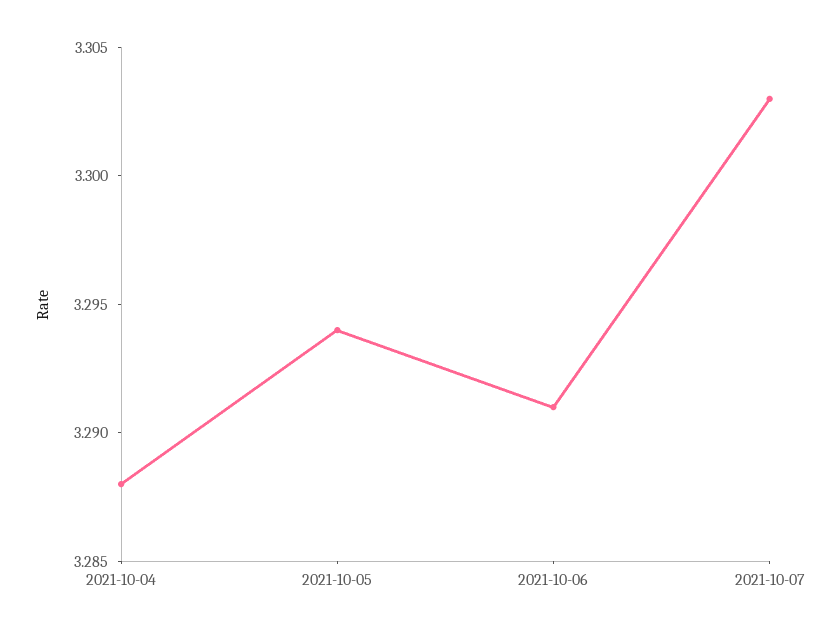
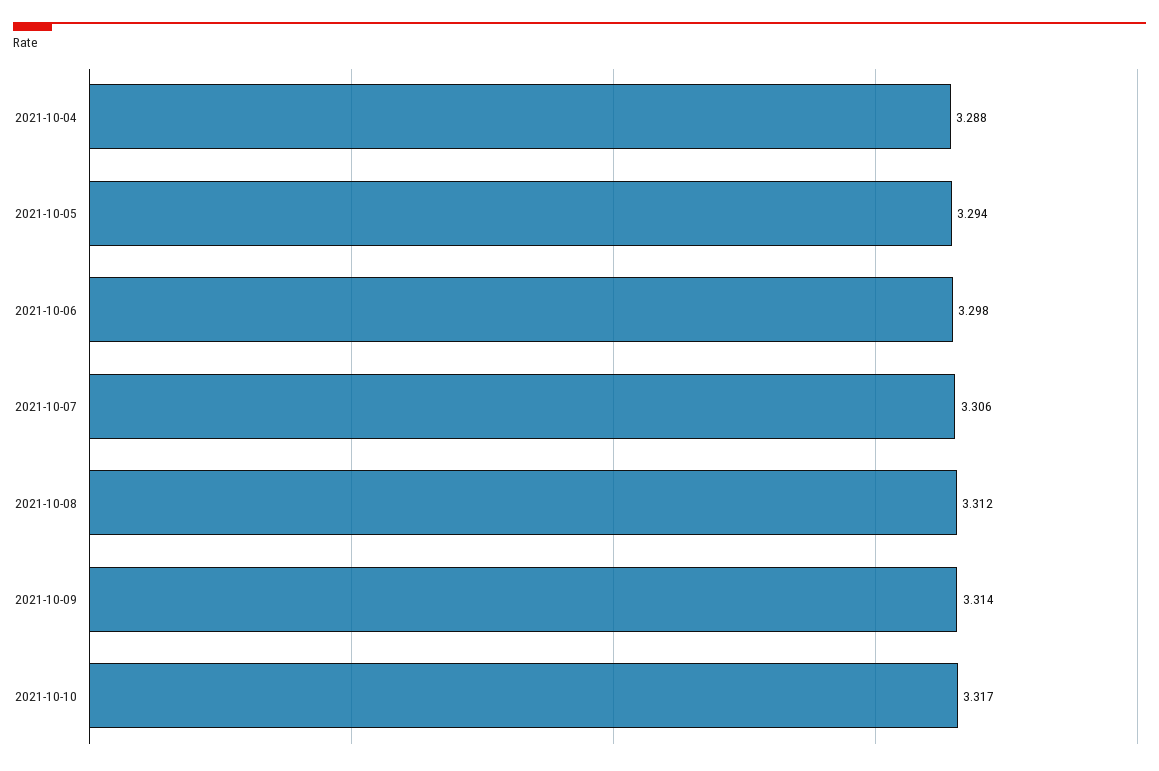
2021-10-06: 3.291 -> 3.298
2021-10-07: 3.303 -> 3.306
2021-10-08: none -> 3.312
2021-10-09: none -> 3.314
2021-10-10: none -> 3.317

